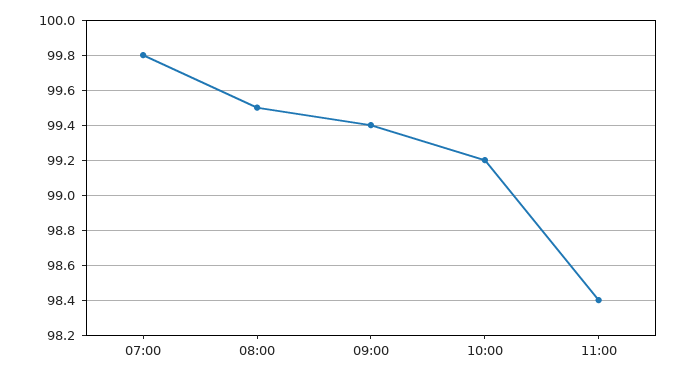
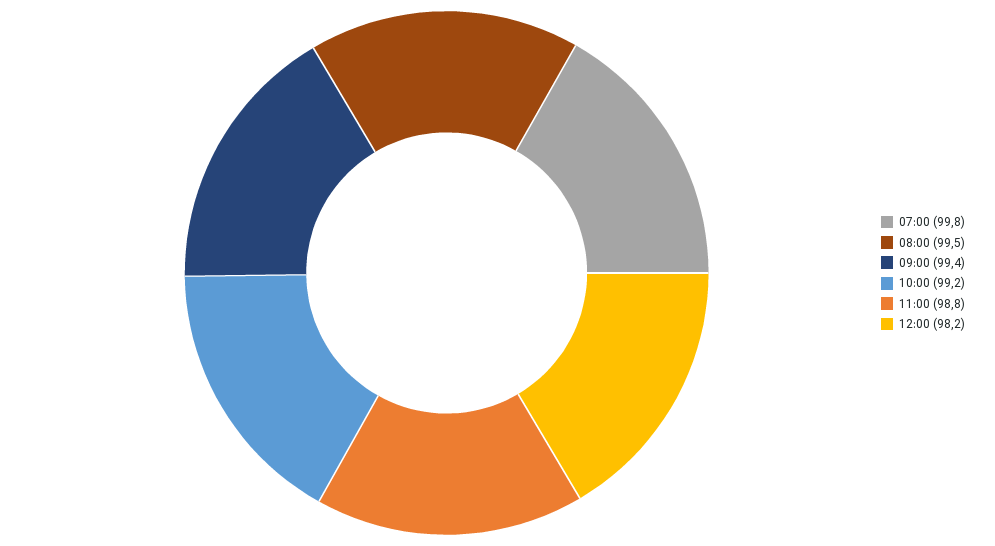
11:00: 98.4 -> 98.8
12:00: none -> 98.2

